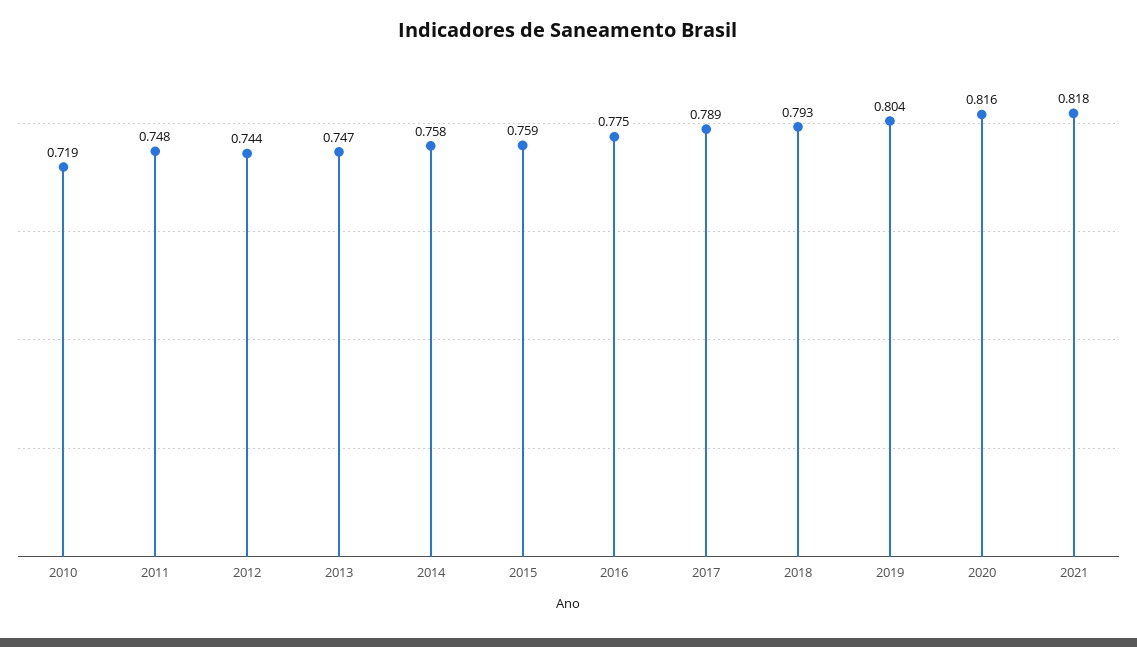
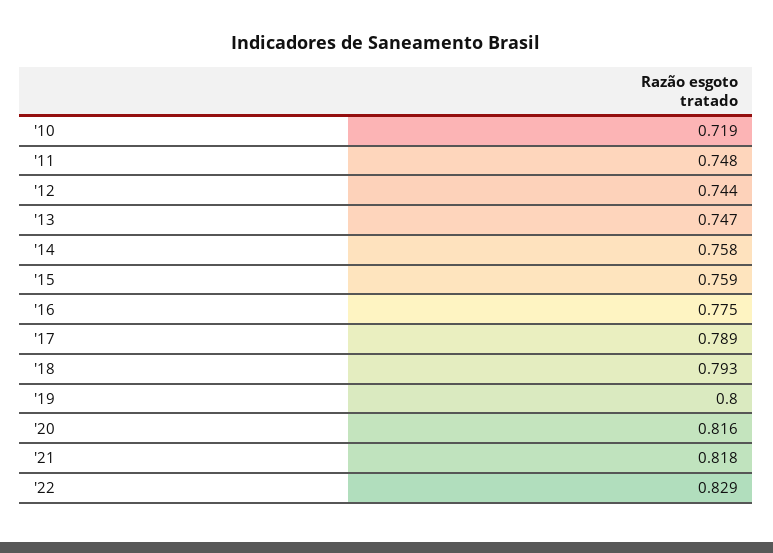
2019: 0.804 -> 0.8
'22: none -> 0.829

